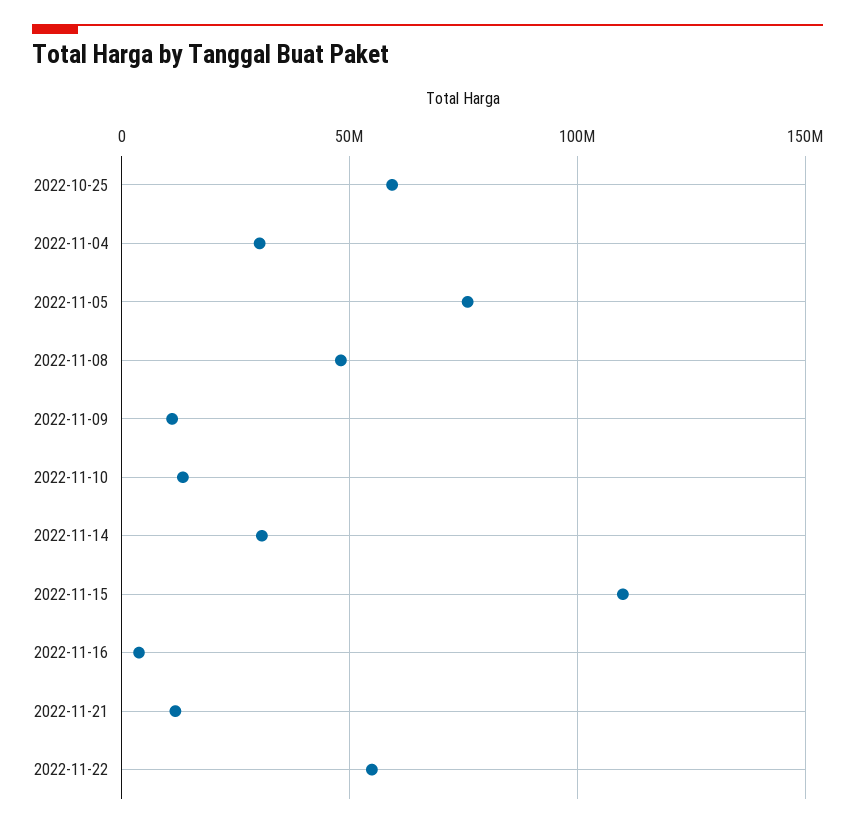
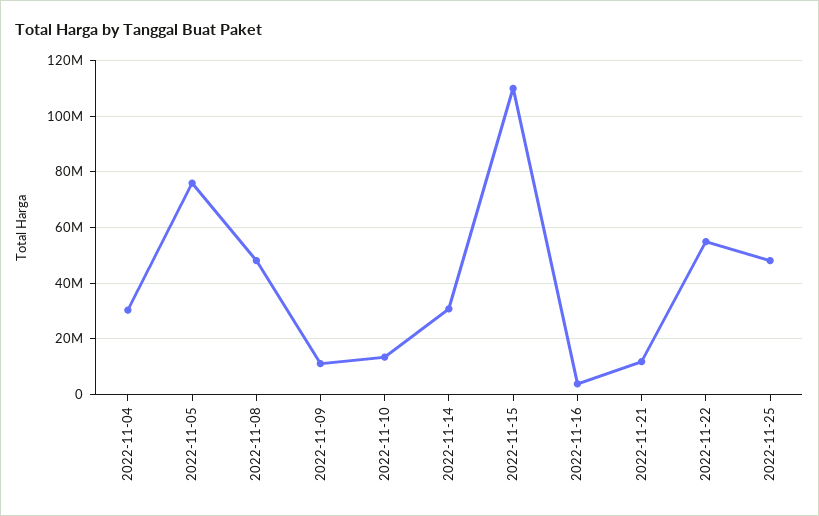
2022-10-25: 60000000 -> none
2022-11-25: none -> 47500000

